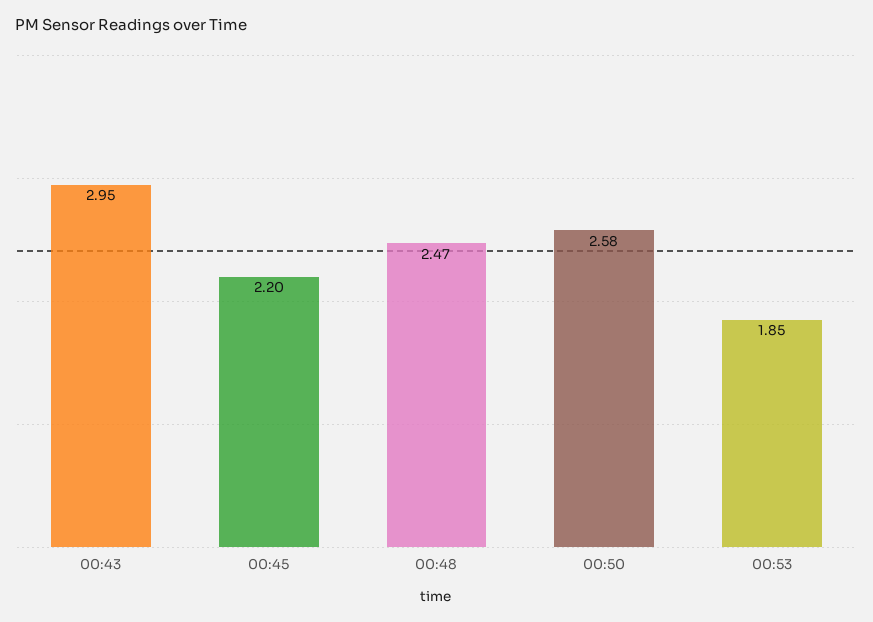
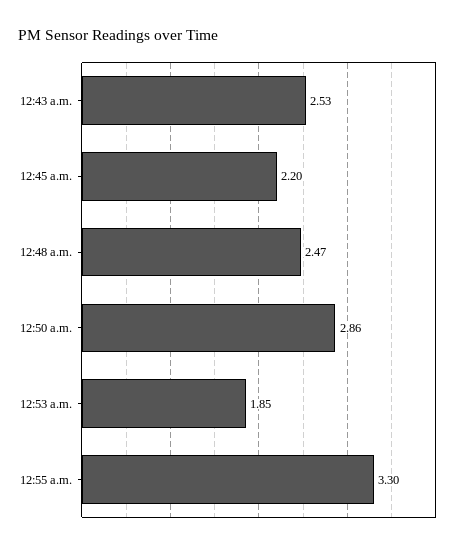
00:43: 2.95 -> 2.53
00:50: 2.58 -> 2.86
12:55 a.m.: none -> 3.3

